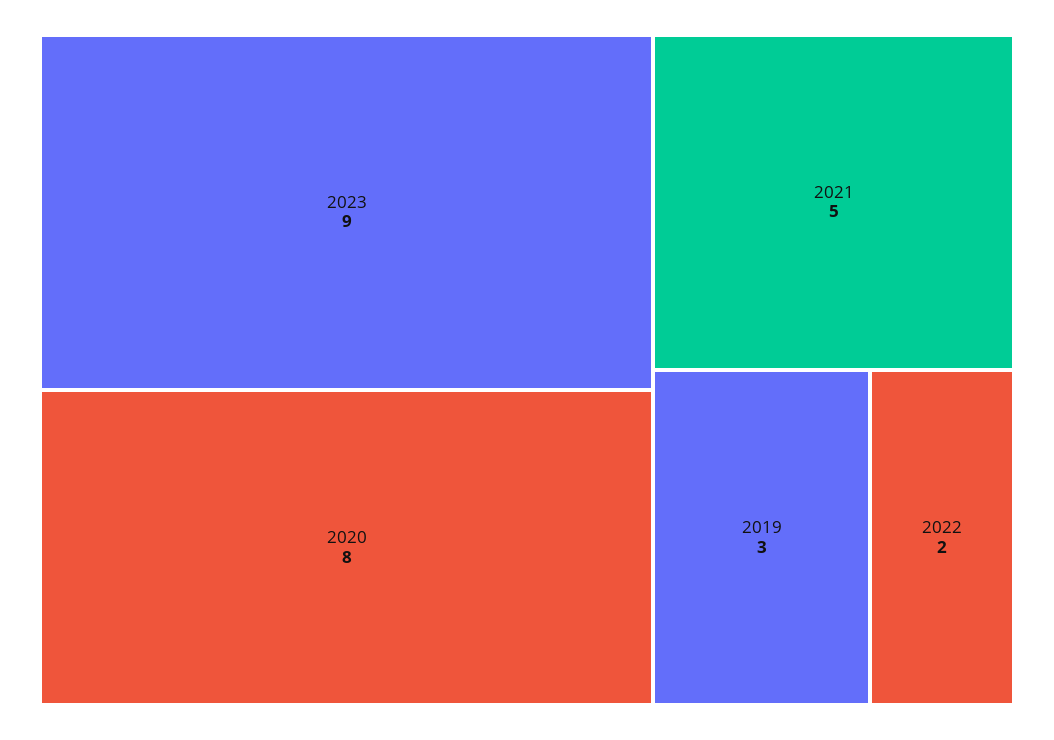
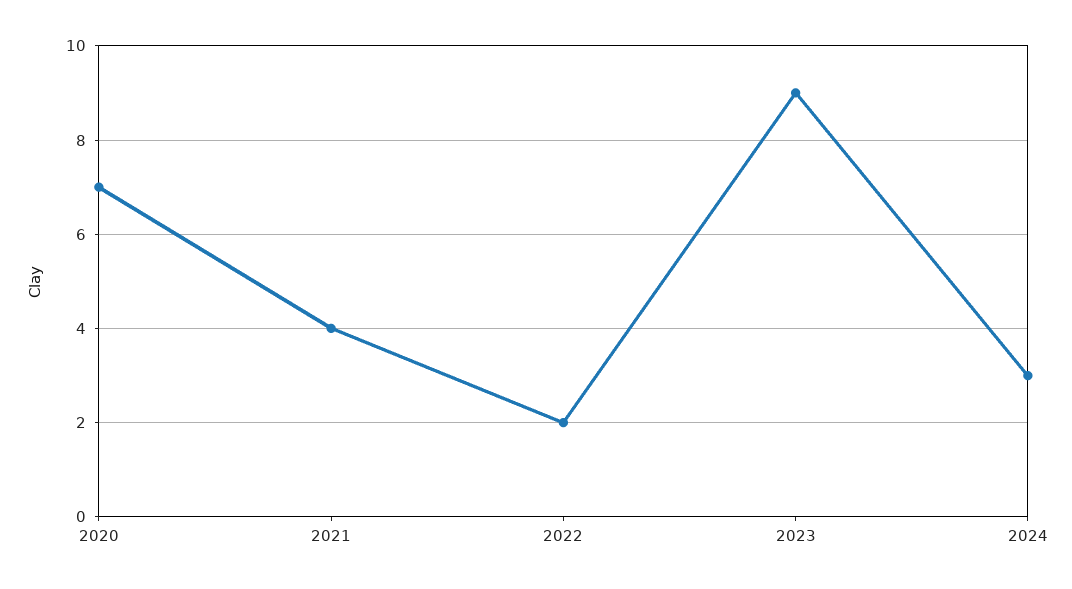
2020: 8 -> 7
2021: 5 -> 4
2019: 3 -> none
2024: none -> 3

